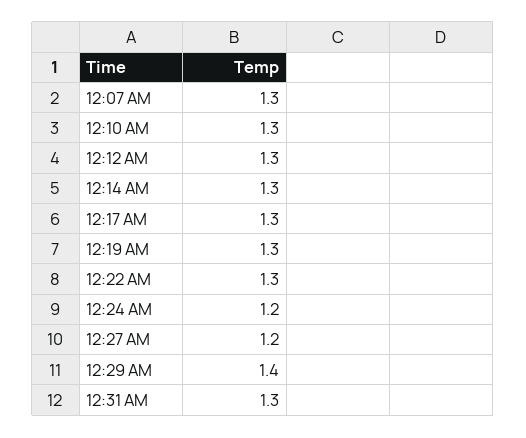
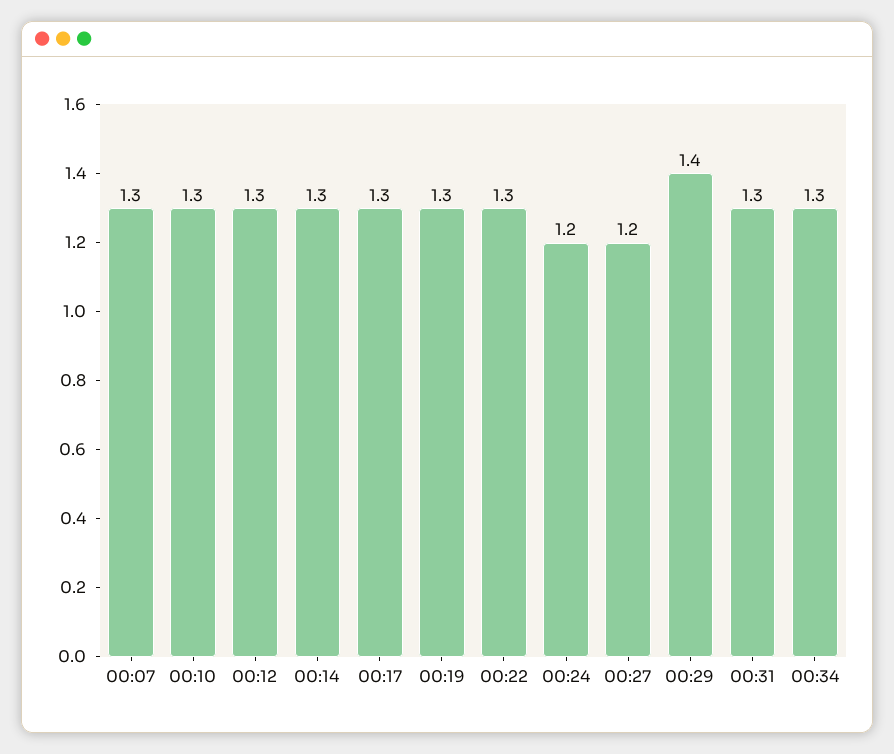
00:34: none -> 1.3

